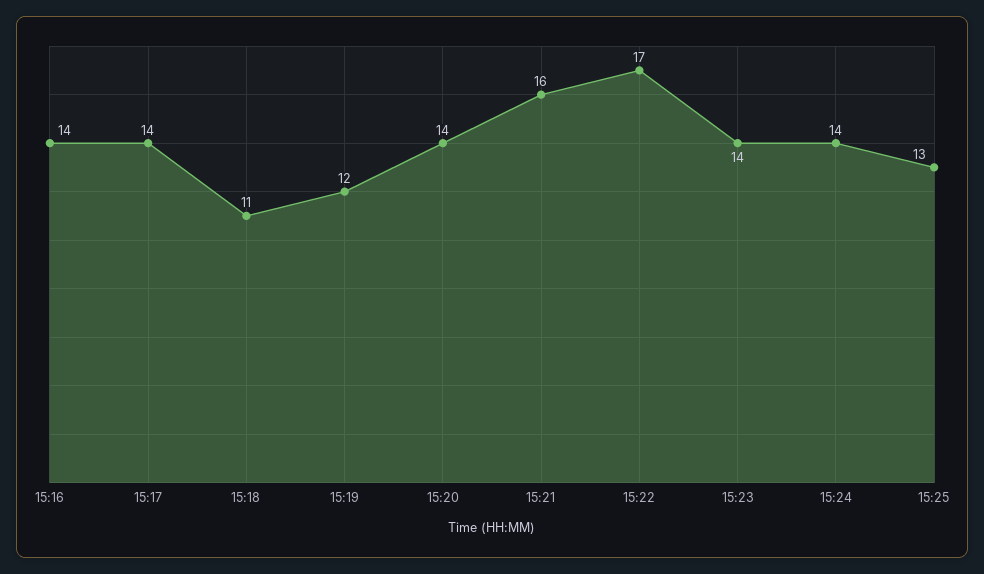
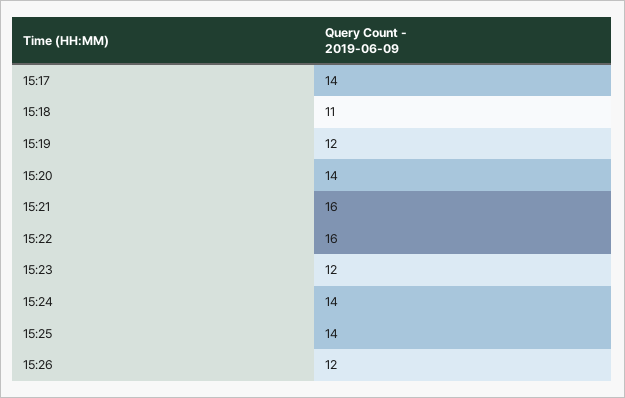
15:16: 14 -> none
15:22: 17 -> 16
15:23: 14 -> 12
15:25: 13 -> 14
15:26: none -> 12

